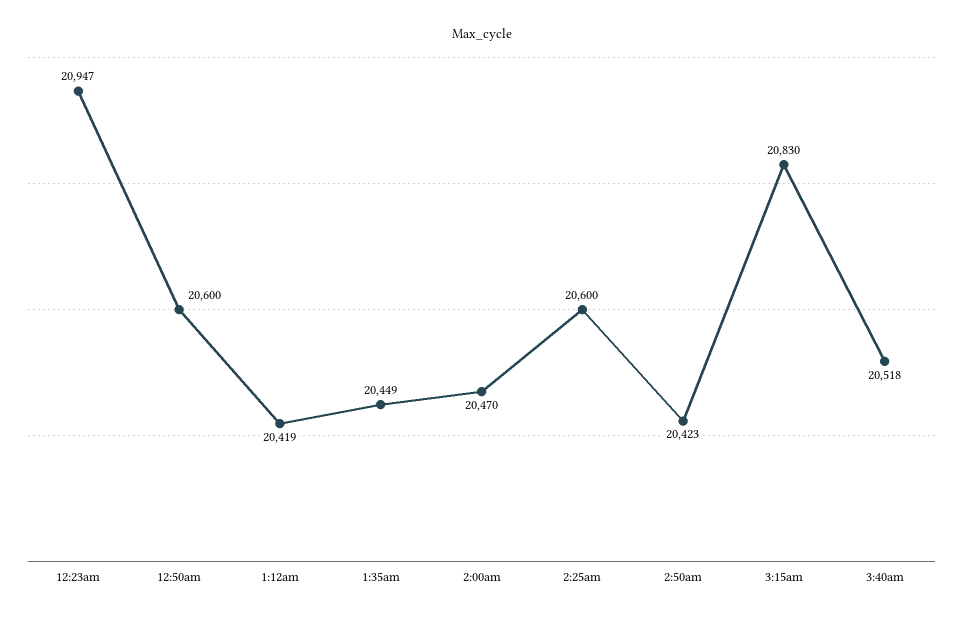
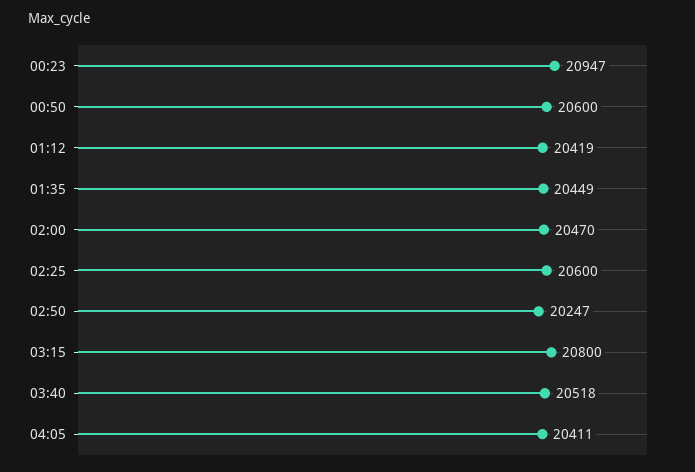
2:50am: 20423 -> 20247
3:15am: 20830 -> 20800
04:05: none -> 20411

